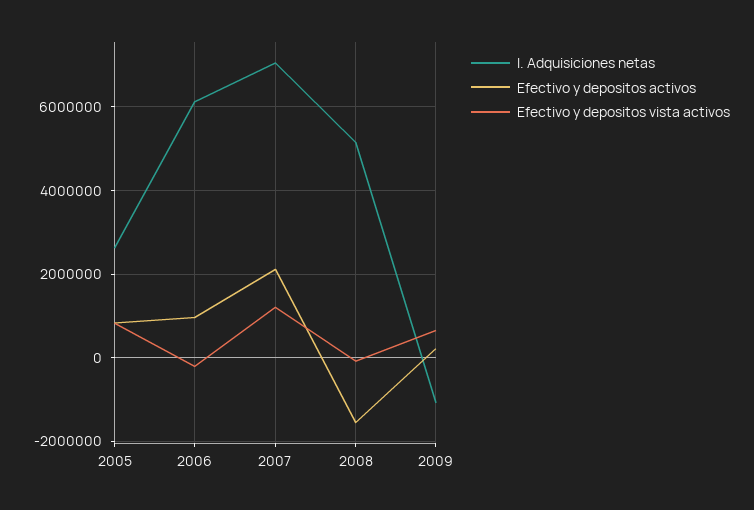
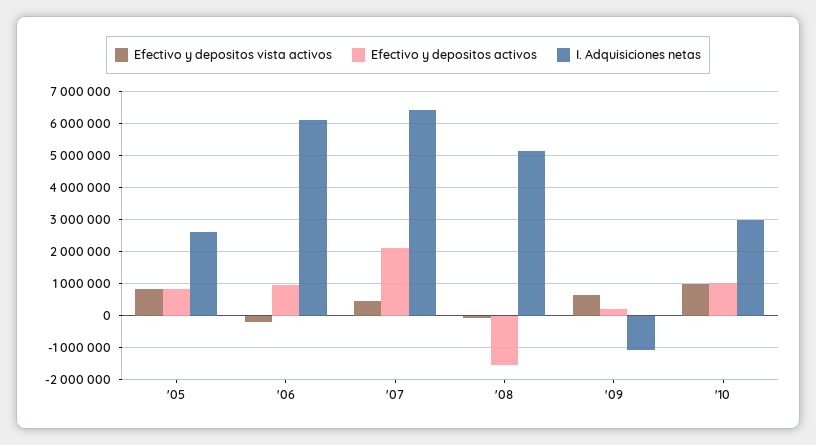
I. Adquisiciones netas, 2007: 7000000 -> 6400000
Efectivo y depositos vista activos, 2007: 1200000 -> 400000
Efectivo y depositos vista activos, '10: none -> 1000000
Efectivo y depositos activos, '10: none -> 1000000
I. Adquisiciones netas, '10: none -> 3000000

